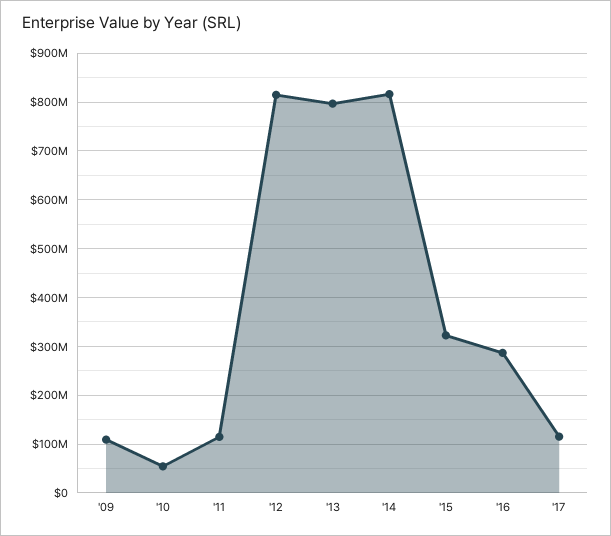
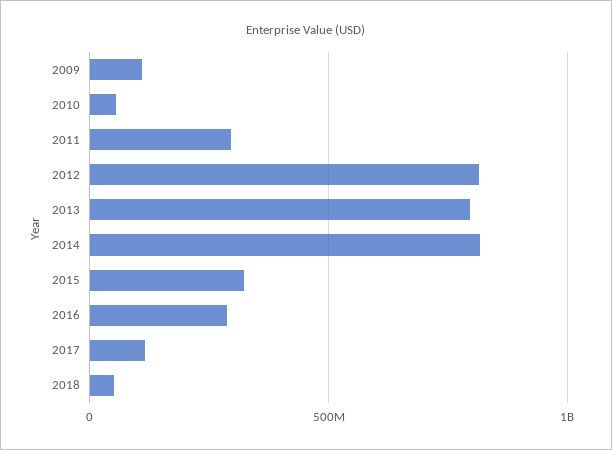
'11: 120000000 -> 300000000
2018: none -> 50000000

